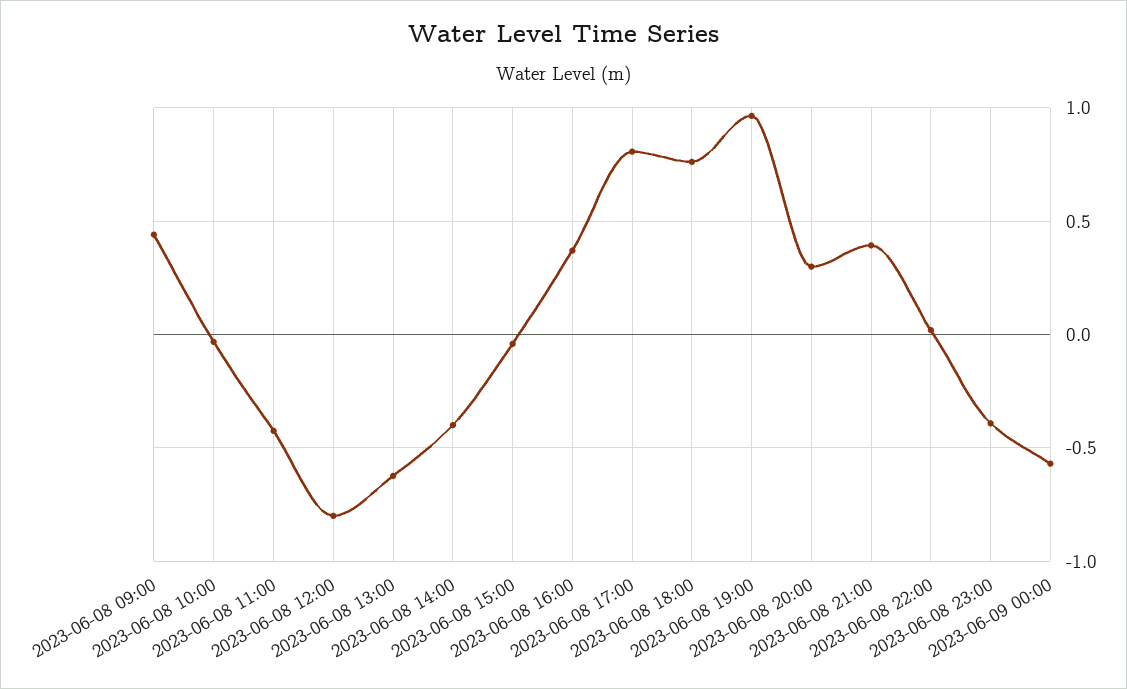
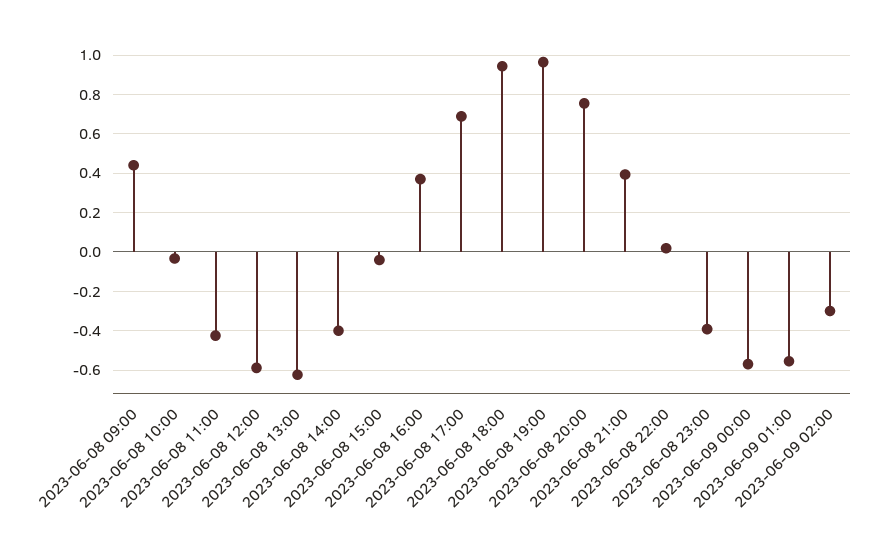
2023-06-08 12:00: -0.8 -> -0.6
2023-06-08 17:00: 0.8 -> 0.7
2023-06-08 18:00: 0.75 -> 0.95
2023-06-08 20:00: 0.3 -> 0.75
2023-06-09 01:00: none -> -0.55
2023-06-09 02:00: none -> -0.3

